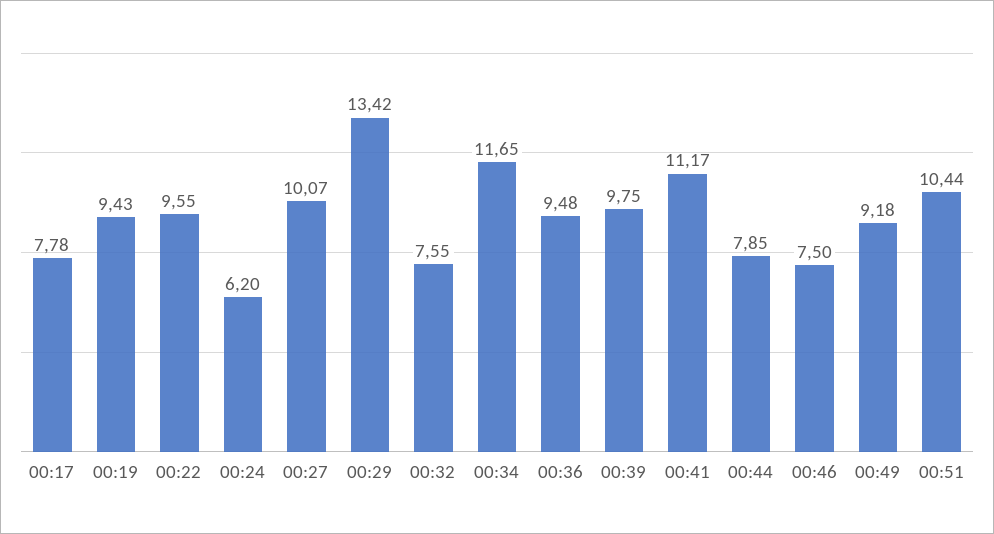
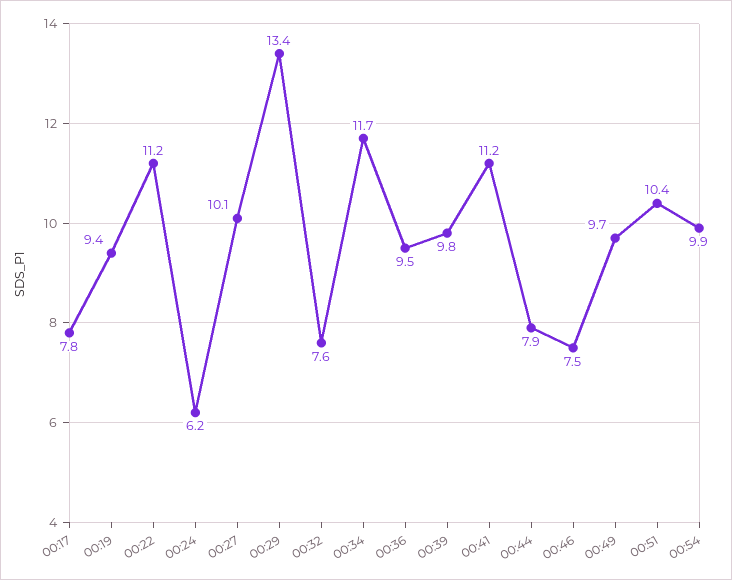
00:22: 9.55 -> 11.2
00:49: 9.18 -> 9.7
00:54: none -> 9.9

